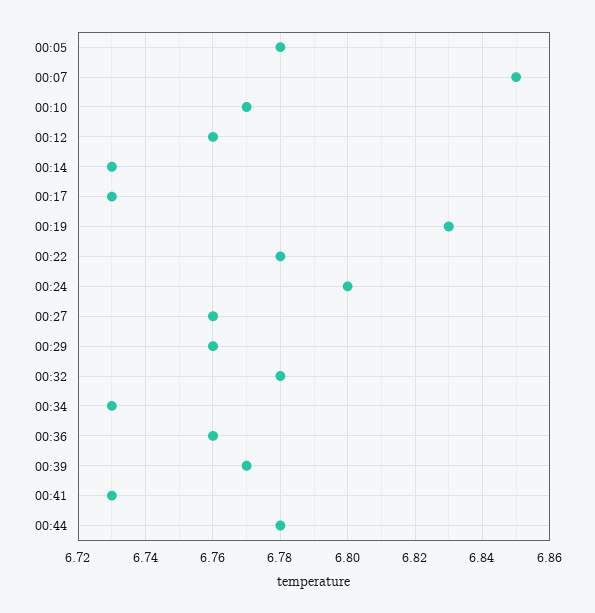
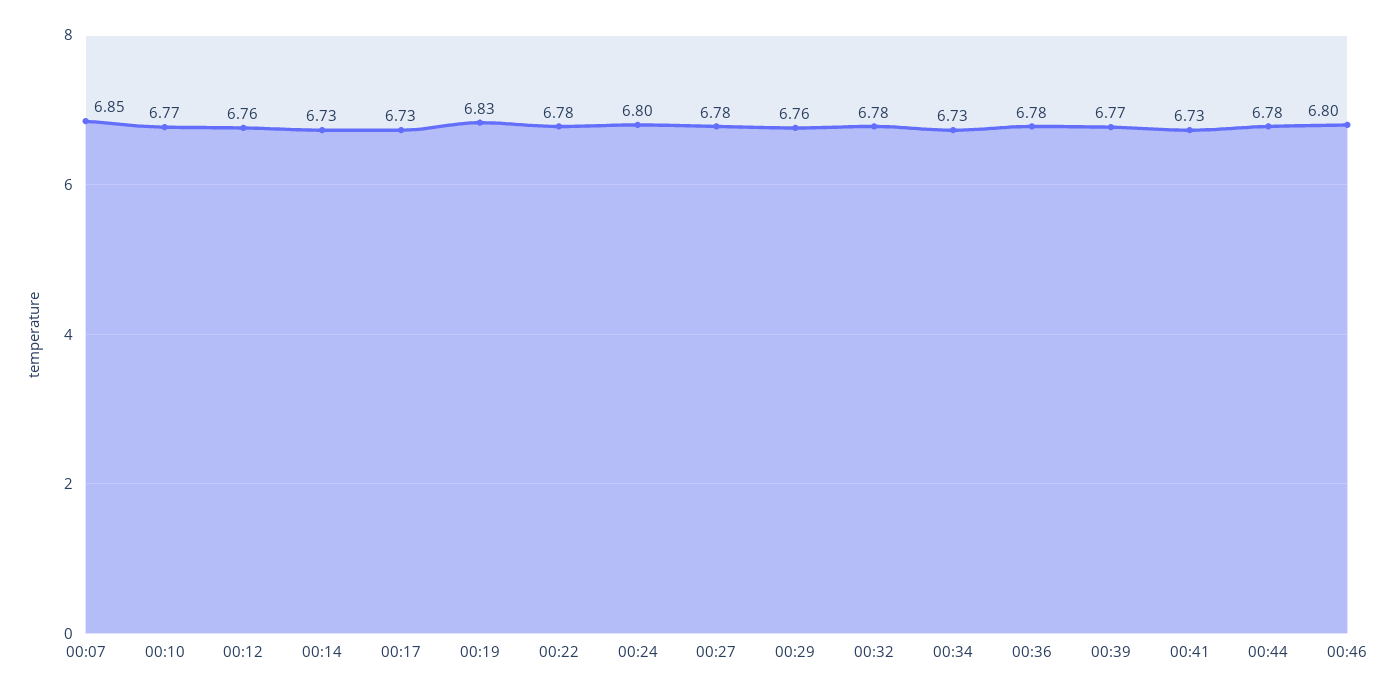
00:05: 6.78 -> none
00:27: 6.76 -> 6.78
00:36: 6.76 -> 6.78
00:46: none -> 6.8

